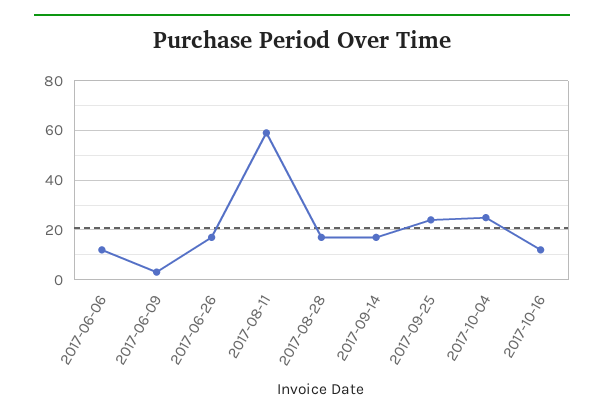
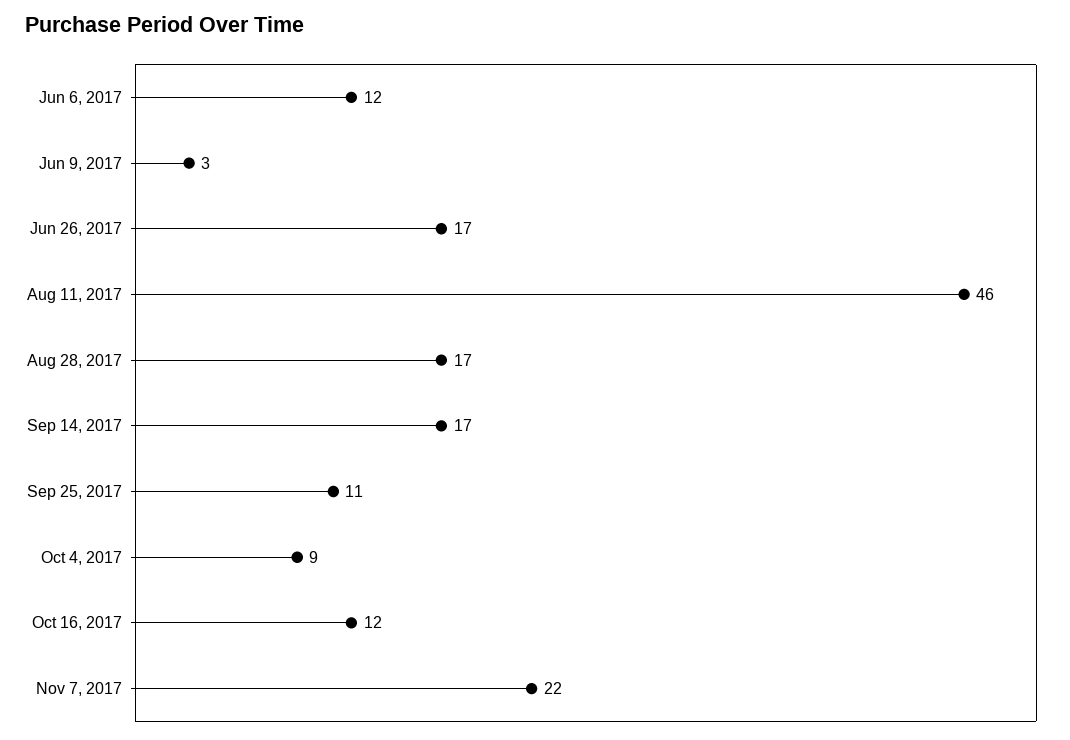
2017-08-11: 60 -> 46
2017-09-25: 25 -> 11
2017-10-04: 25 -> 9
Nov 7, 2017: none -> 22

